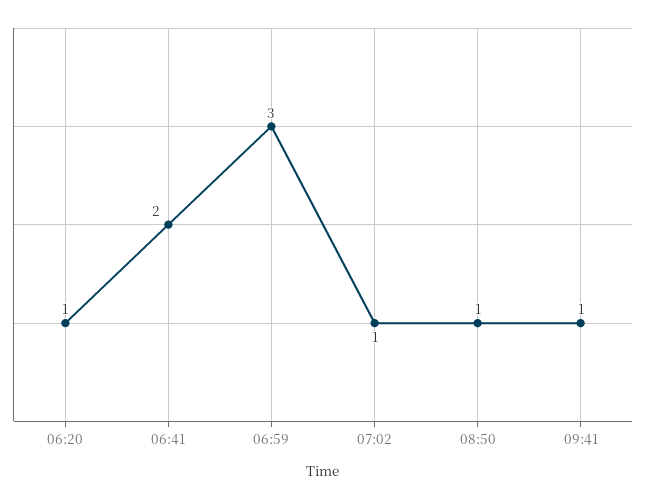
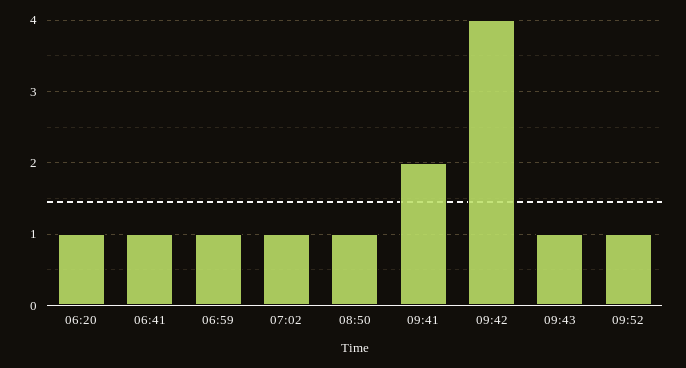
06:41: 2 -> 1
06:59: 3 -> 1
09:41: 1 -> 2
09:42: none -> 4
09:43: none -> 1
09:52: none -> 1

